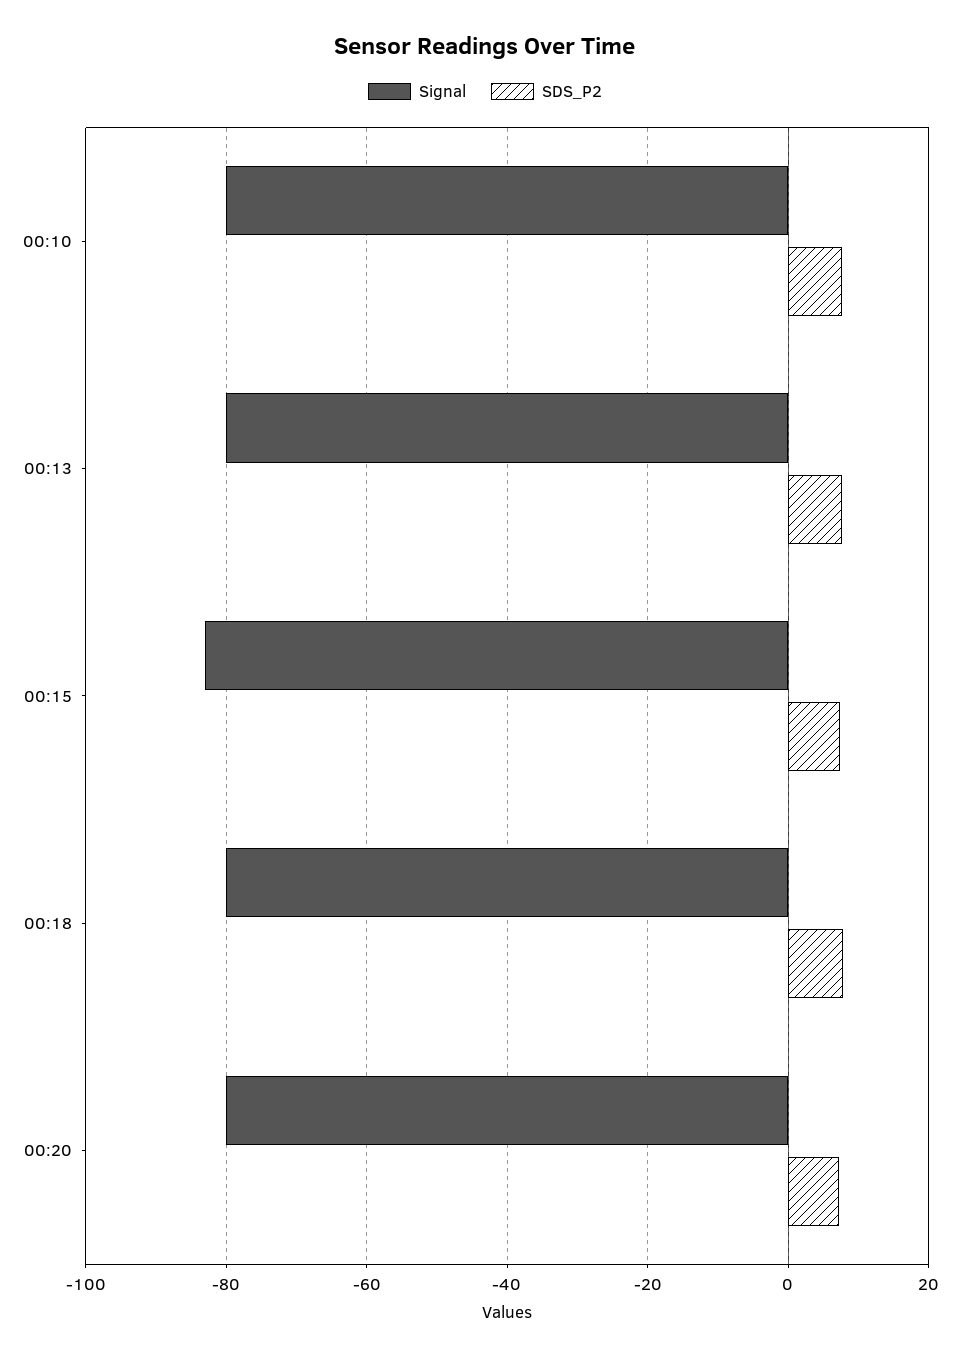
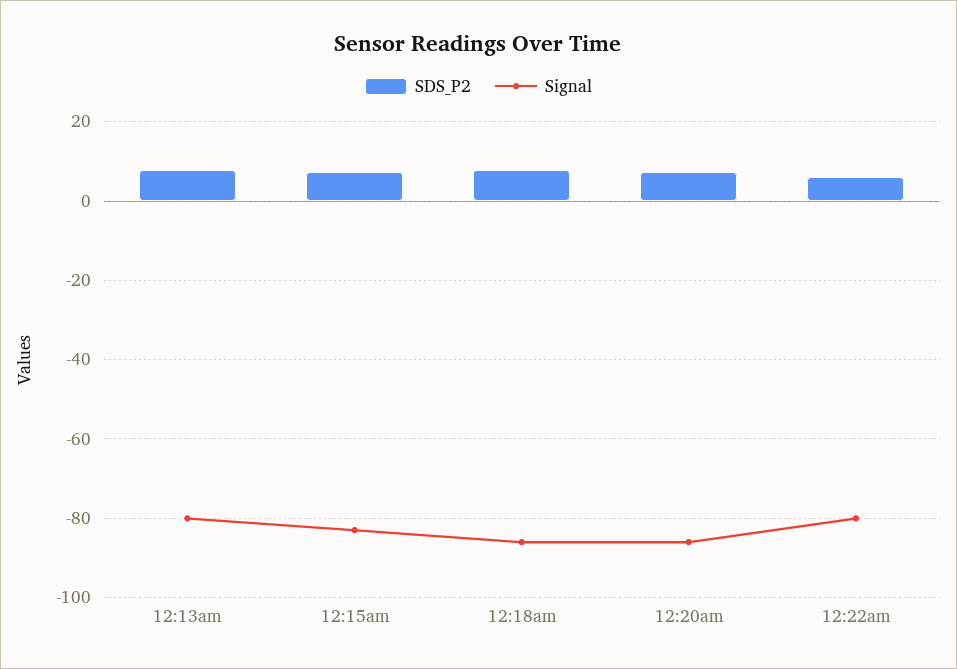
Signal, 00:10: -80 -> none
SDS_P2, 00:10: 8 -> none
Signal, 00:18: -80 -> -86
Signal, 00:20: -80 -> -86
SDS_P2, 12:22am: none -> 6
Signal, 12:22am: none -> -80

